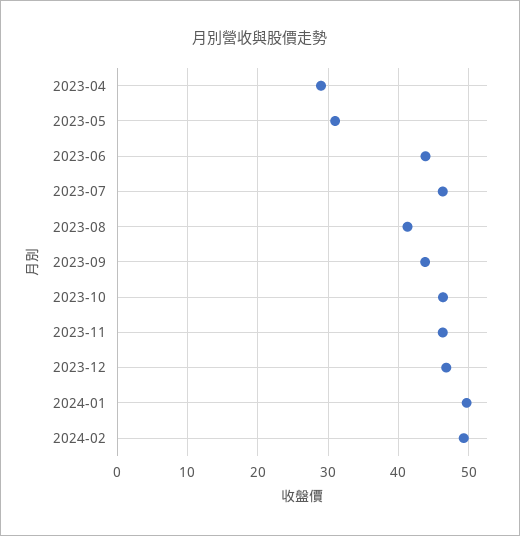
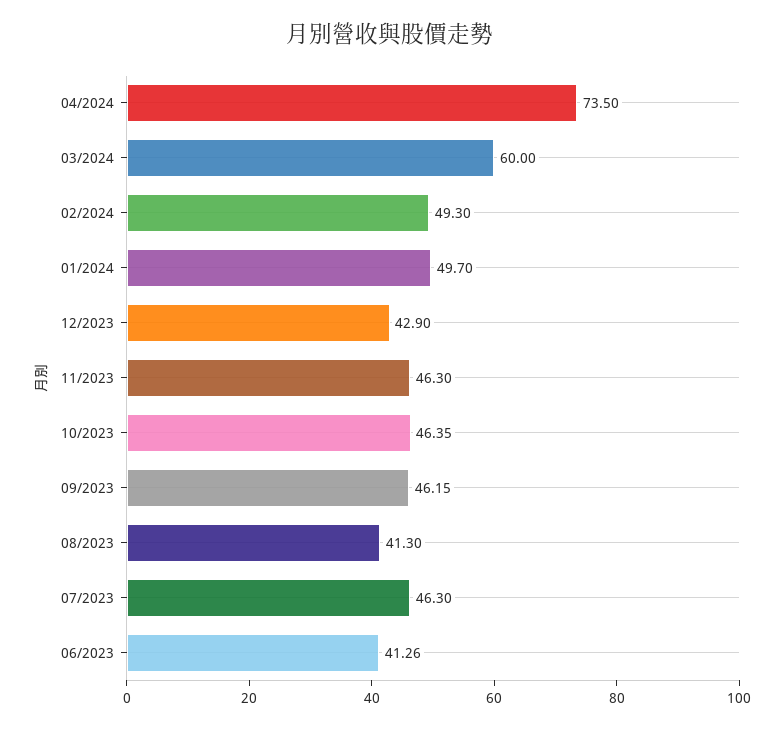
2023-04: 29 -> none
2023-05: 31 -> none
2023-06: 44 -> 41.26
2023-09: 44 -> 46.15
2023-12: 47 -> 42.9
04/2024: none -> 73.5
03/2024: none -> 60

